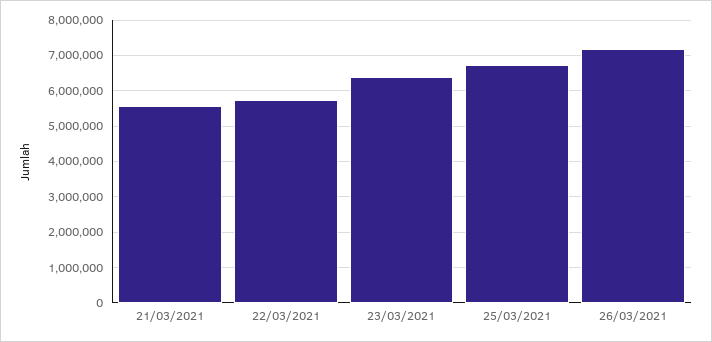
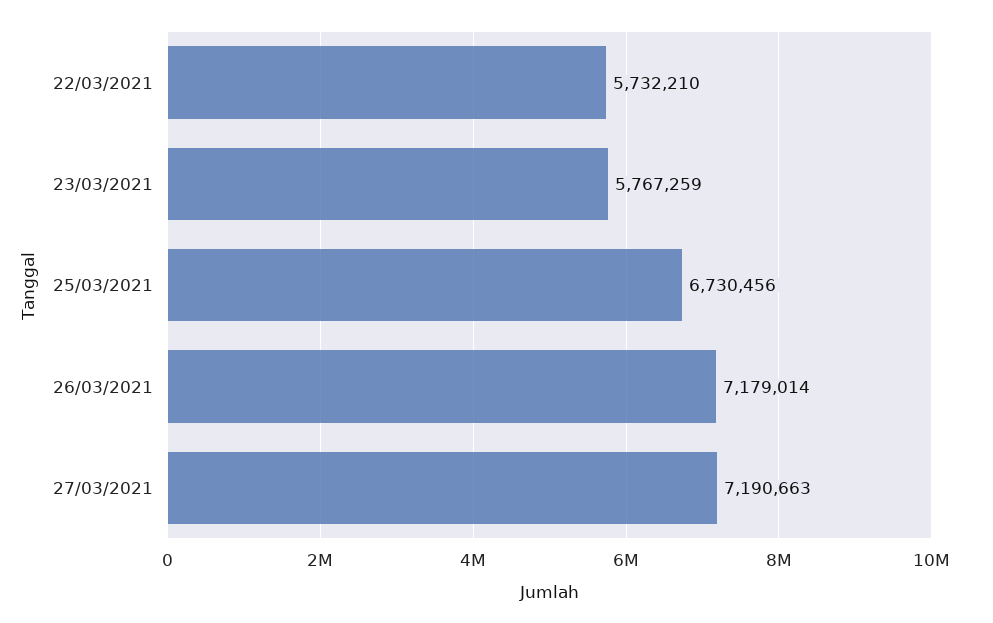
21/03/2021: 5600000 -> none
23/03/2021: 6400000 -> 5767259
27/03/2021: none -> 7190663

